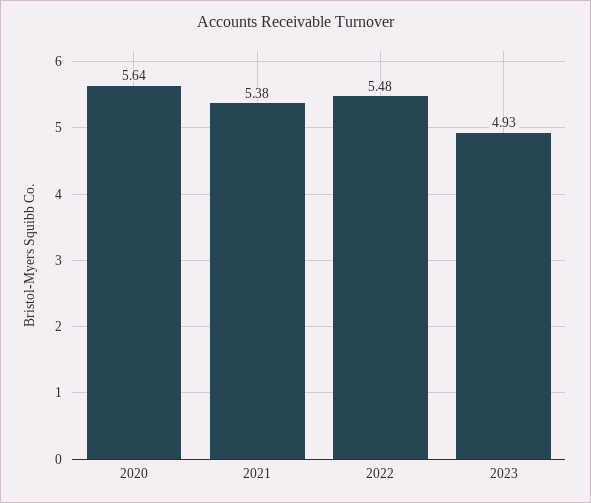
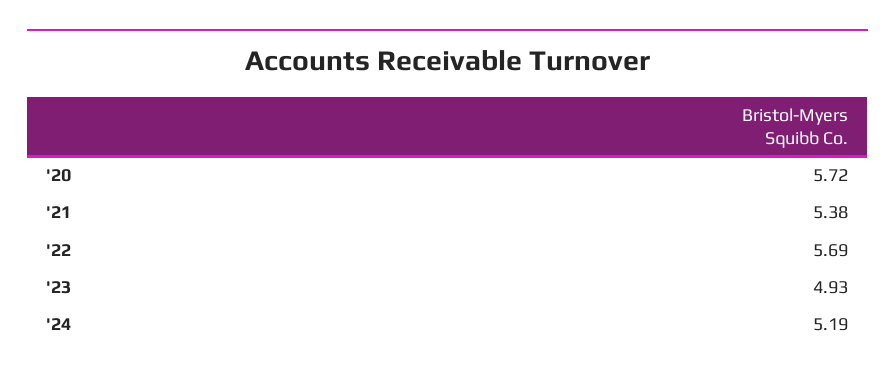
2020: 5.64 -> 5.72
2022: 5.48 -> 5.69
'24: none -> 5.19

